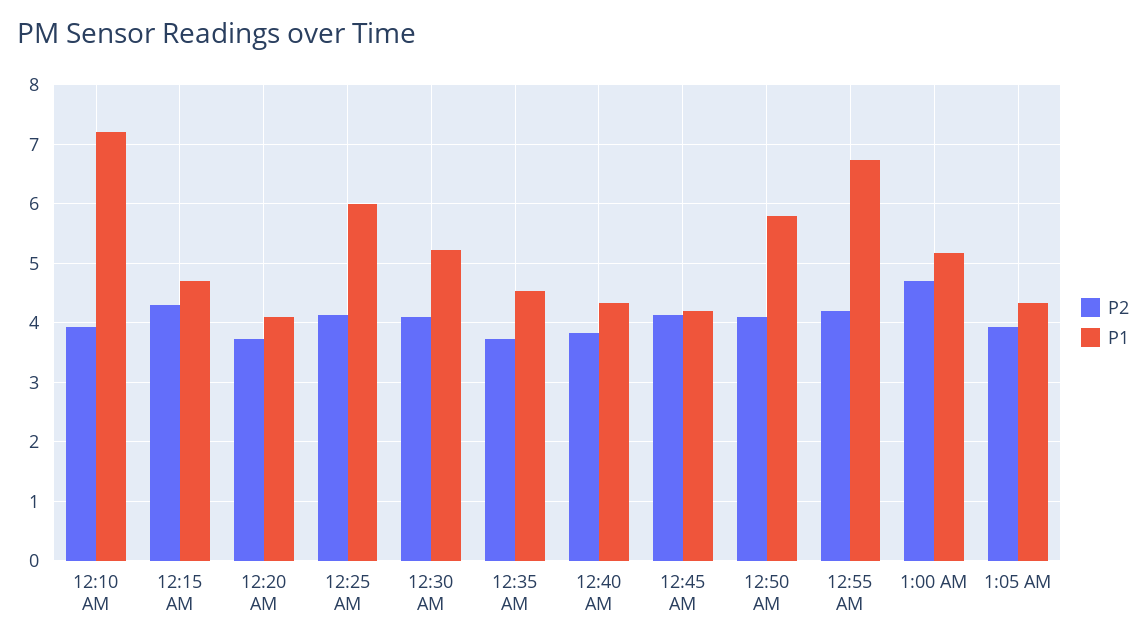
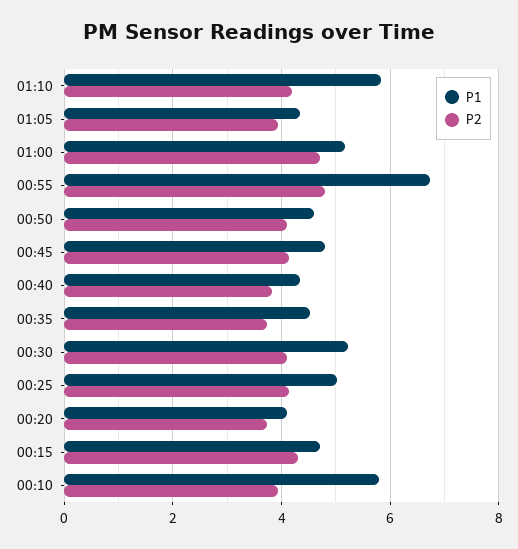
P1, 12:10 AM: 7.2 -> 5.8
P1, 12:25 AM: 6 -> 5
P1, 12:45 AM: 4.2 -> 4.8
P1, 12:50 AM: 5.8 -> 4.6
P2, 12:55 AM: 4.2 -> 4.8
P1, 01:10: none -> 5.8
P2, 01:10: none -> 4.2

